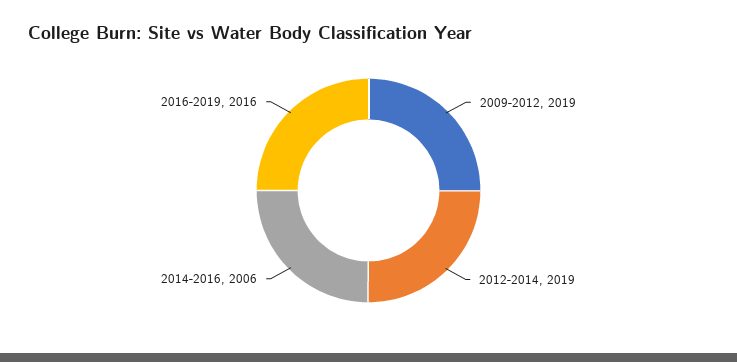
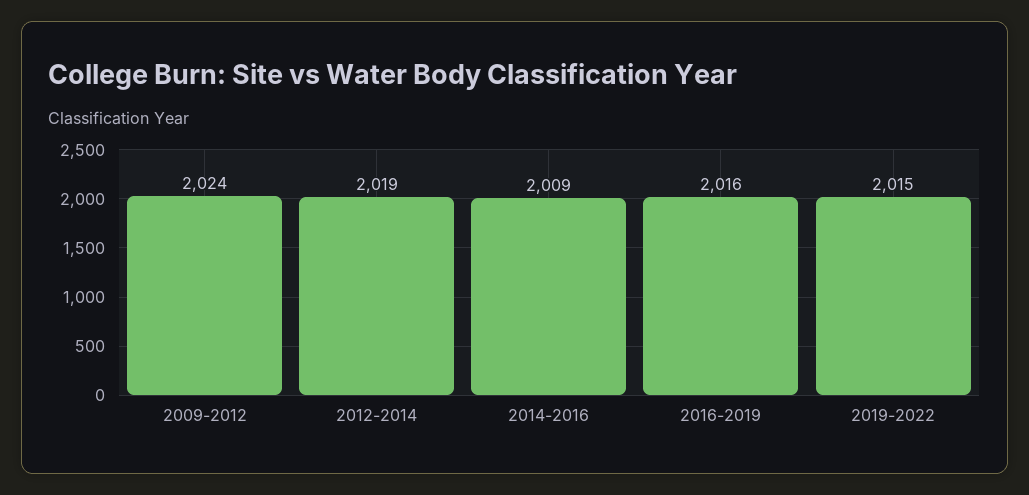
2009-2012: 2019 -> 2024
2014-2016: 2006 -> 2009
2019-2022: none -> 2015

